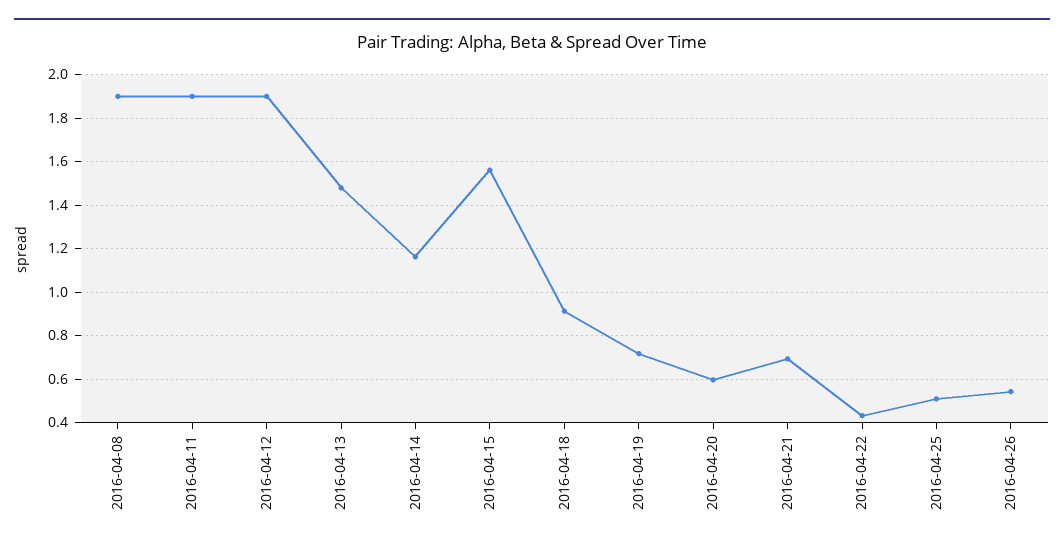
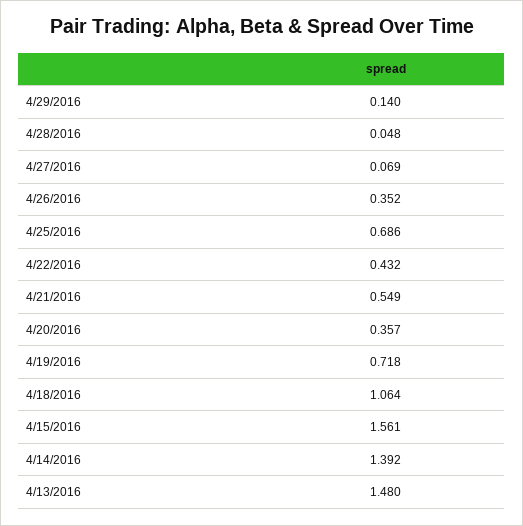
2016-04-08: 1.9 -> none
2016-04-11: 1.9 -> none
2016-04-12: 1.9 -> none
2016-04-14: 1.15 -> 1.392
2016-04-18: 0.9 -> 1.064
2016-04-20: 0.6 -> 0.357
2016-04-21: 0.7 -> 0.549
2016-04-25: 0.5 -> 0.686
2016-04-26: 0.55 -> 0.352
4/29/2016: none -> 0.14
4/28/2016: none -> 0.048
4/27/2016: none -> 0.069

